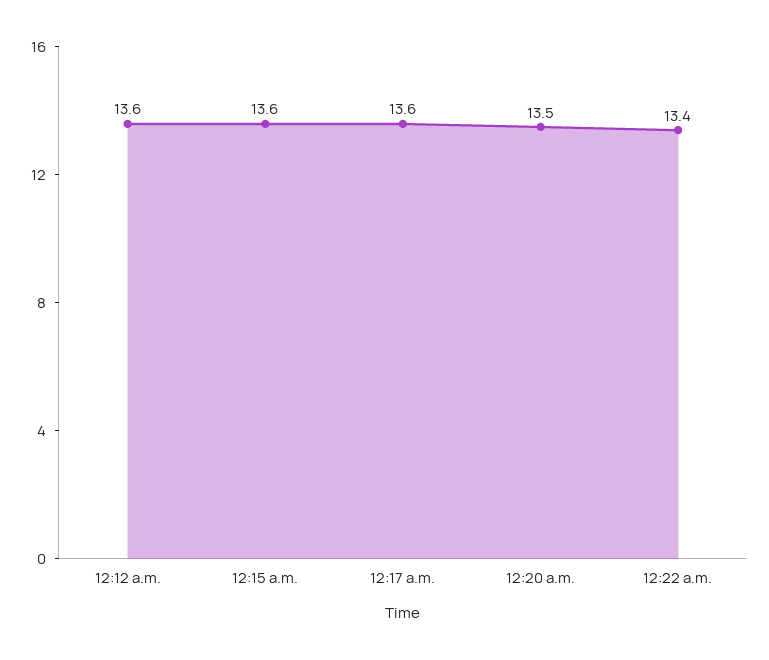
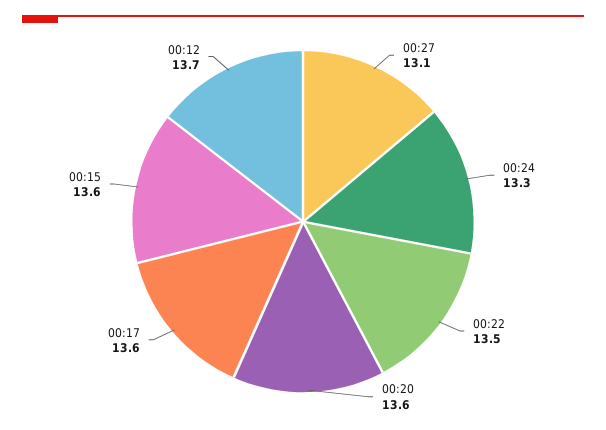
12:12 a.m.: 13.6 -> 13.7
12:20 a.m.: 13.5 -> 13.6
12:22 a.m.: 13.4 -> 13.5
00:27: none -> 13.1
00:24: none -> 13.3

